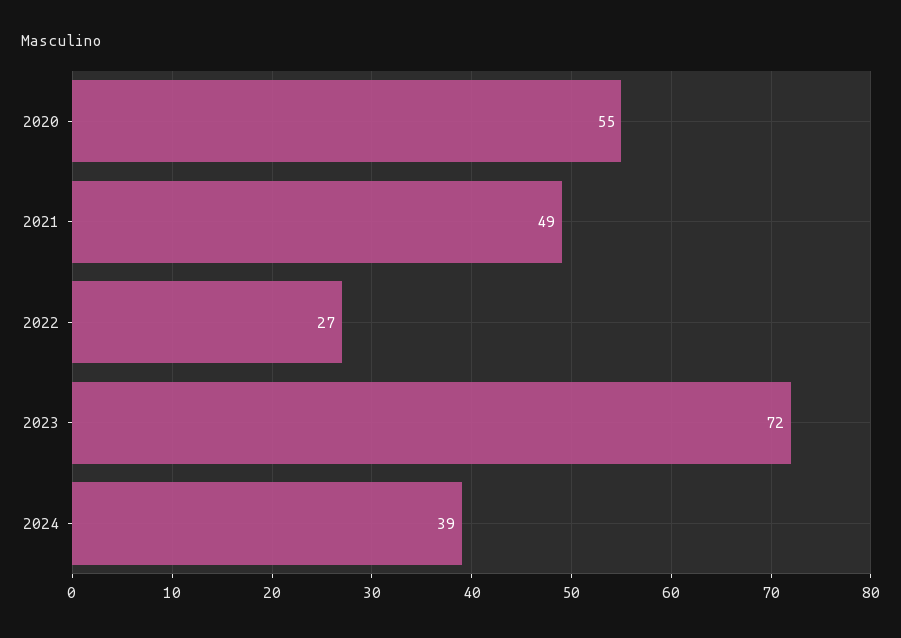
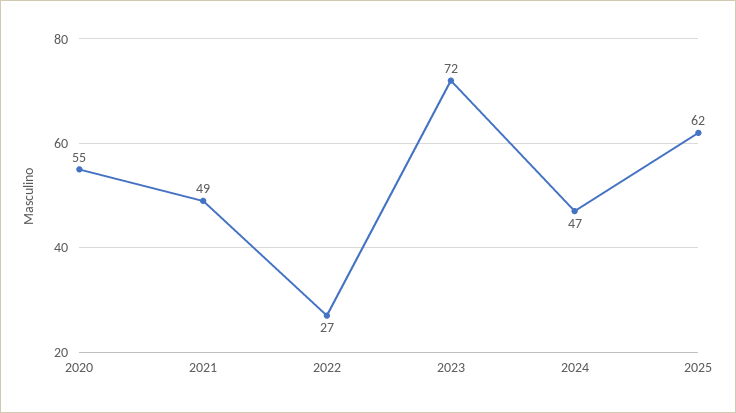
2024: 39 -> 47
2025: none -> 62

